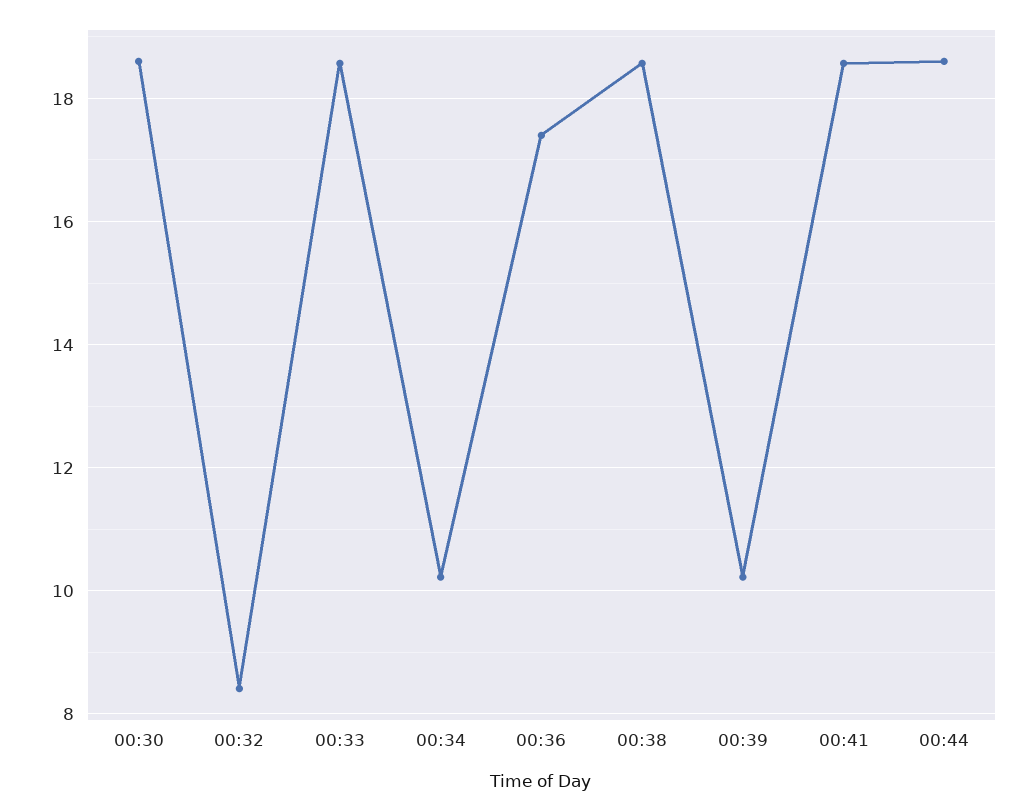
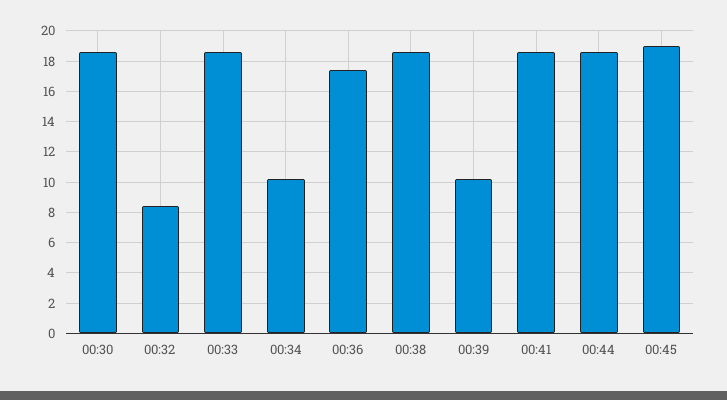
00:45: none -> 19

